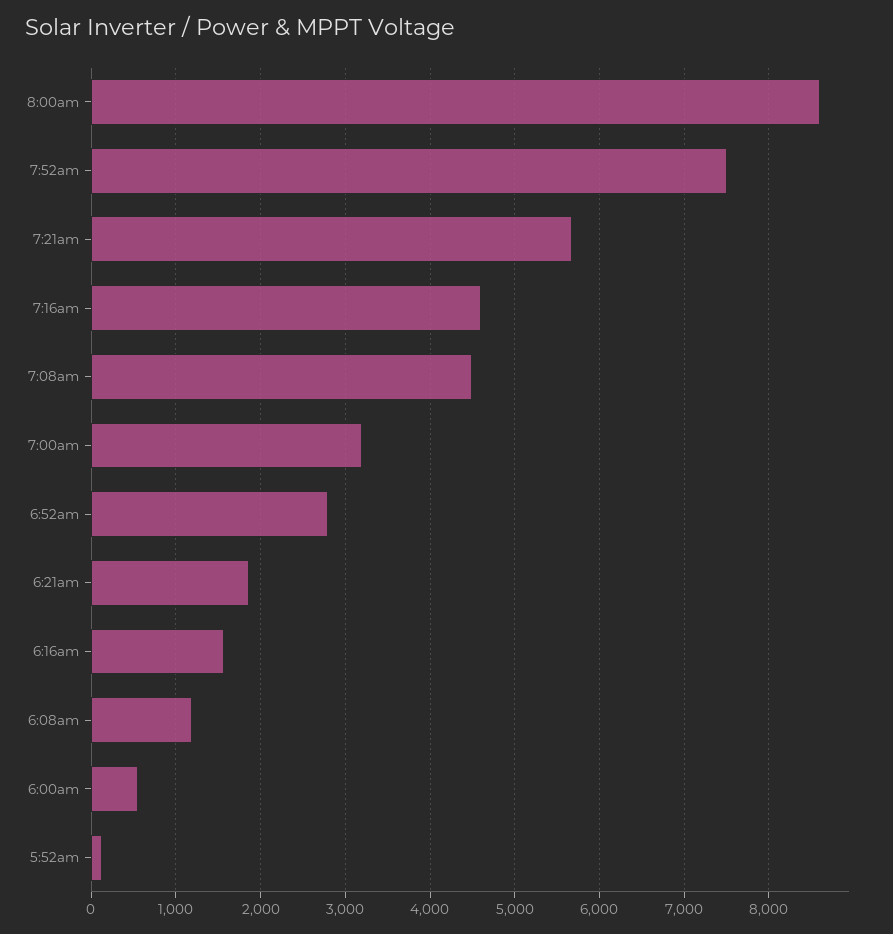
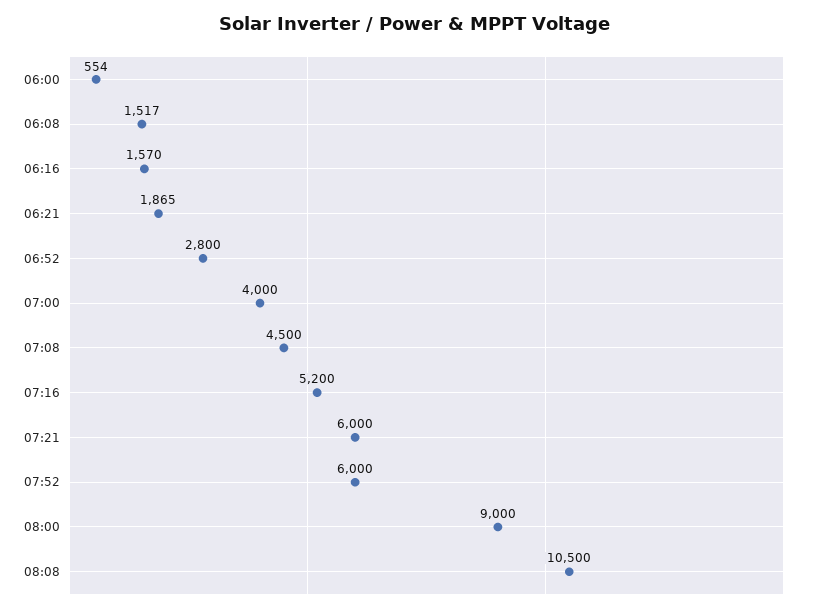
8:00am: 8600 -> 9000
7:52am: 7500 -> 6000
7:21am: 5700 -> 6000
7:16am: 4600 -> 5200
7:00am: 3200 -> 4000
6:08am: 1200 -> 1517
5:52am: 100 -> none
08:08: none -> 10500

